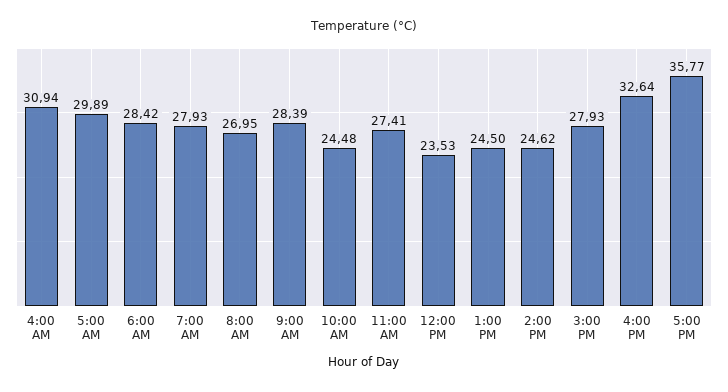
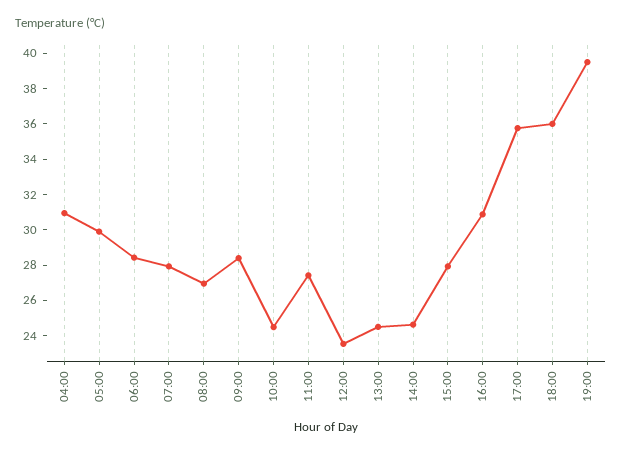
4:00 PM: 32.64 -> 31
18:00: none -> 36
19:00: none -> 39.5

